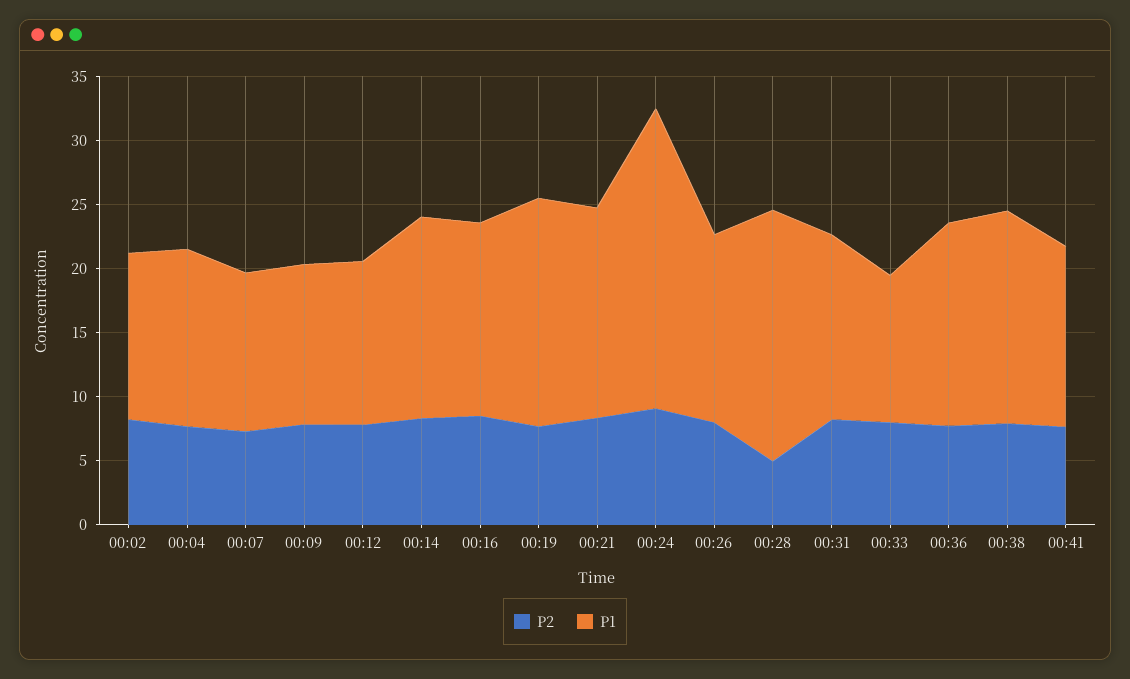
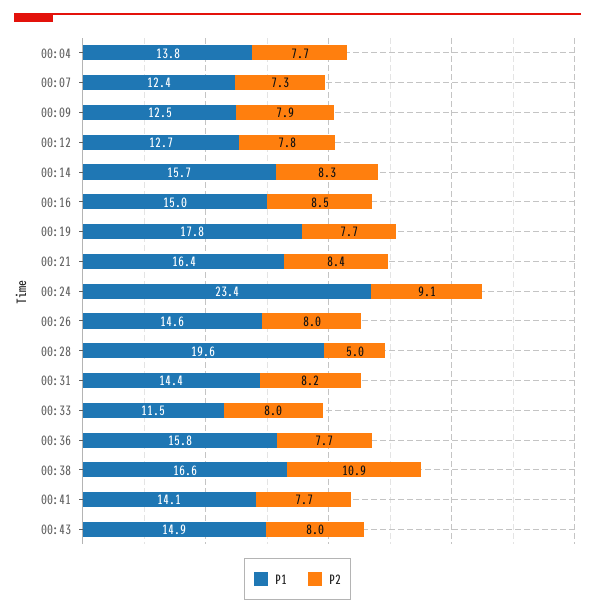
P2, 00:02: 8 -> none
P1, 00:02: 13 -> none
P2, 00:38: 8 -> 10.9
P1, 00:43: none -> 14.9
P2, 00:43: none -> 8

